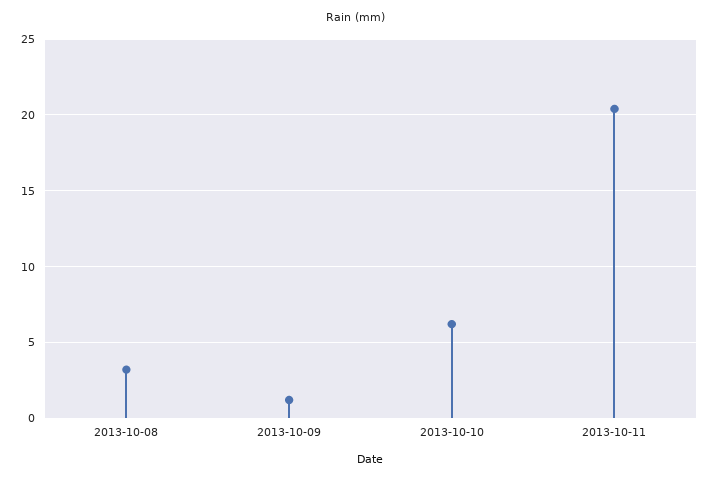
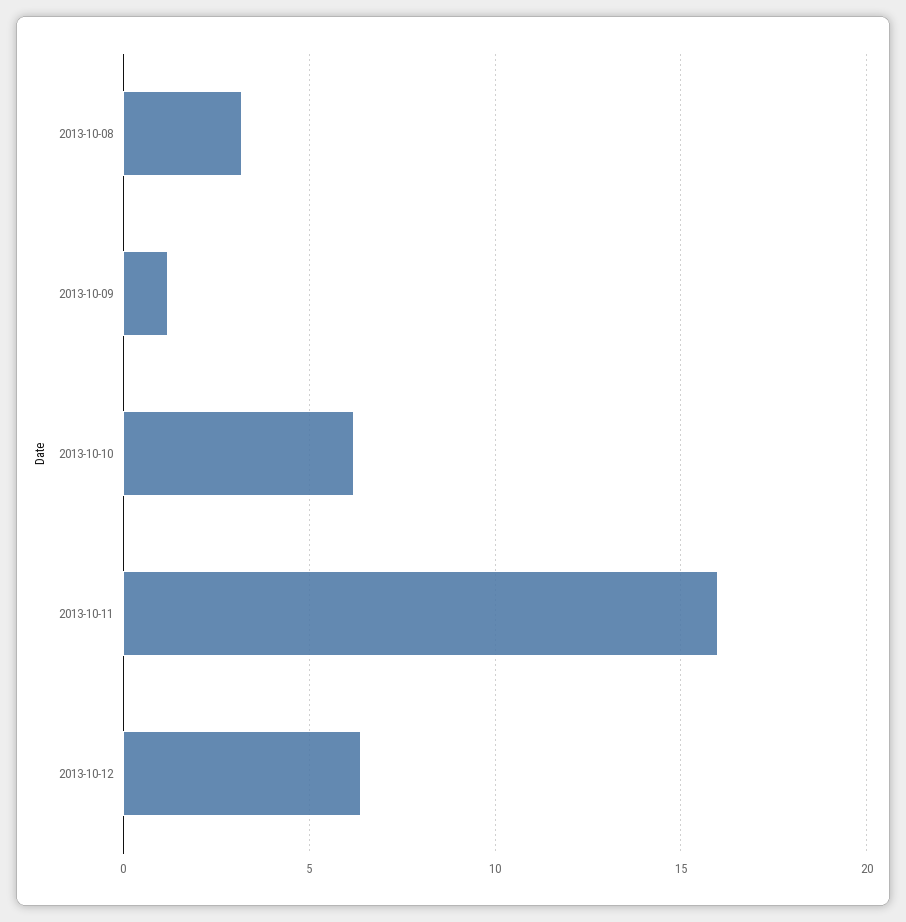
2013-10-11: 20.5 -> 16
2013-10-12: none -> 6.5

